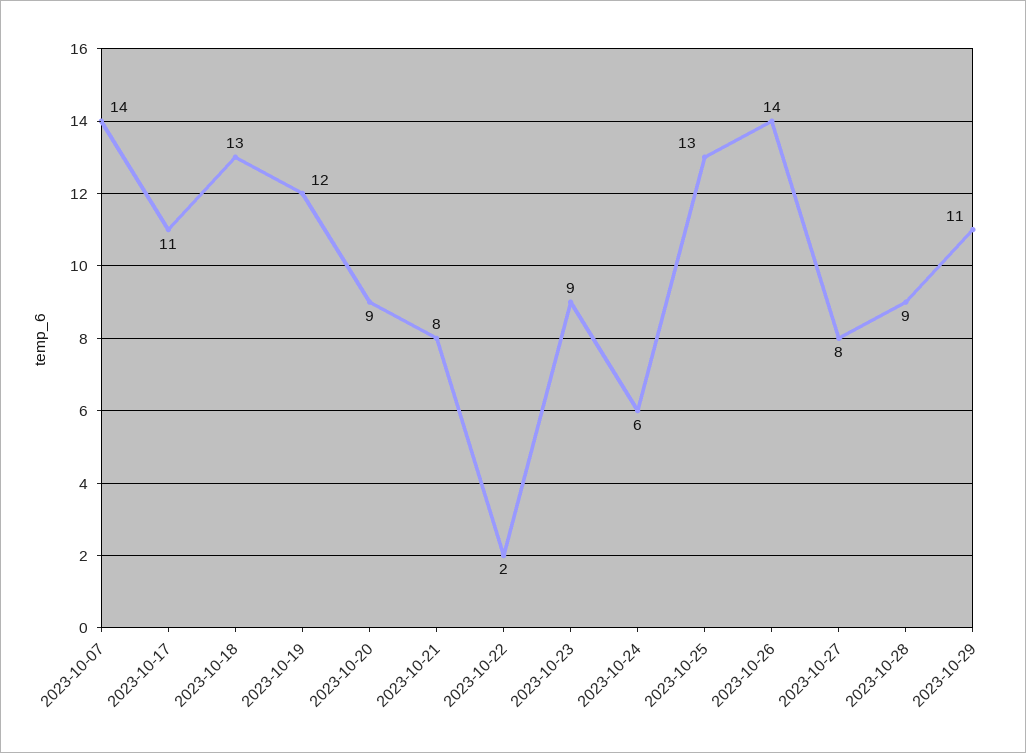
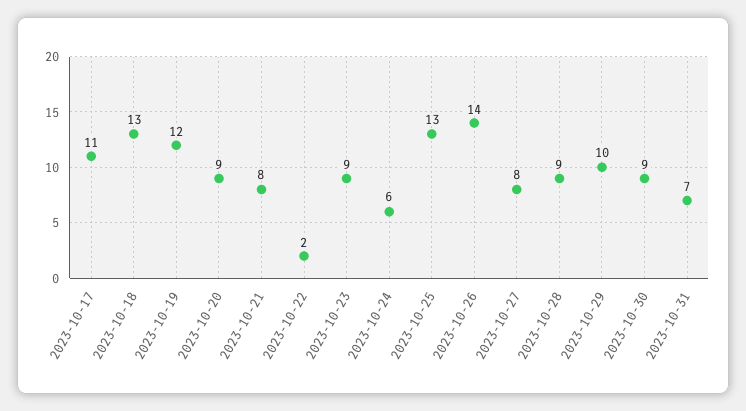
2023-10-07: 14 -> none
2023-10-29: 11 -> 10
2023-10-30: none -> 9
2023-10-31: none -> 7

